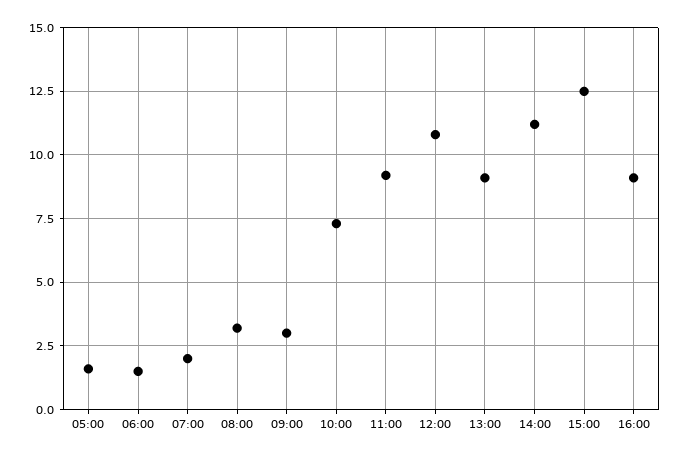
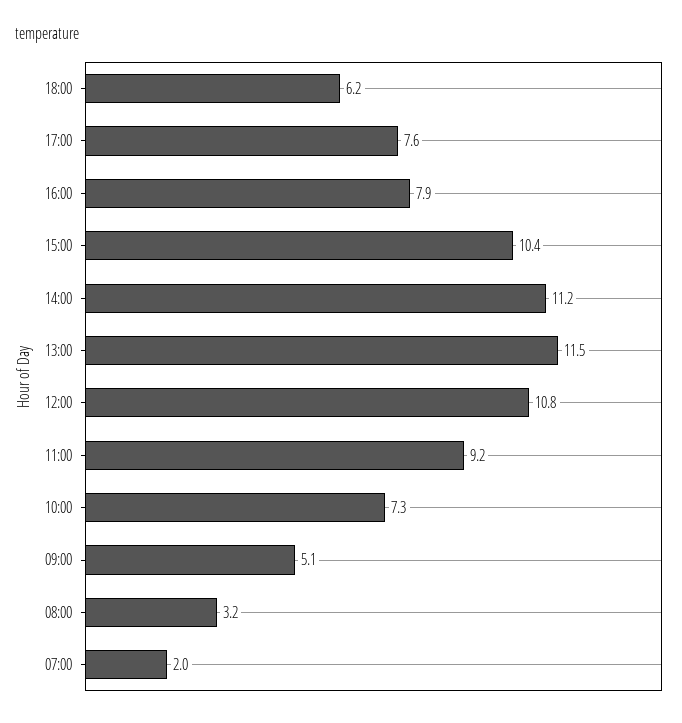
05:00: 1.5 -> none
06:00: 1.5 -> none
09:00: 3 -> 5.1
13:00: 9 -> 11.5
15:00: 12.5 -> 10.4
16:00: 9 -> 7.9
18:00: none -> 6.2
17:00: none -> 7.6

